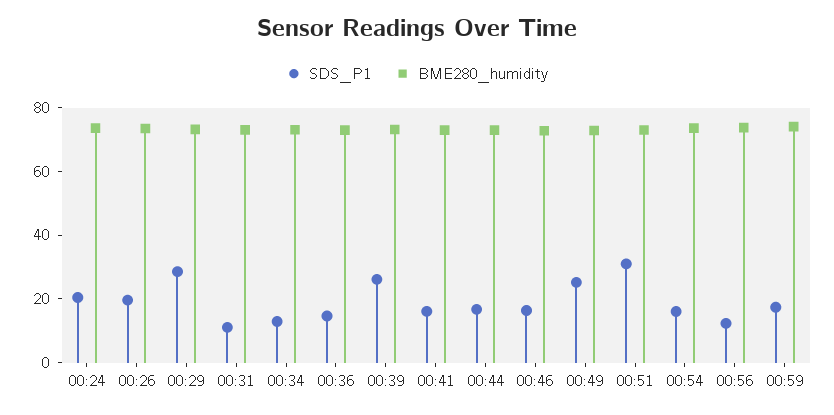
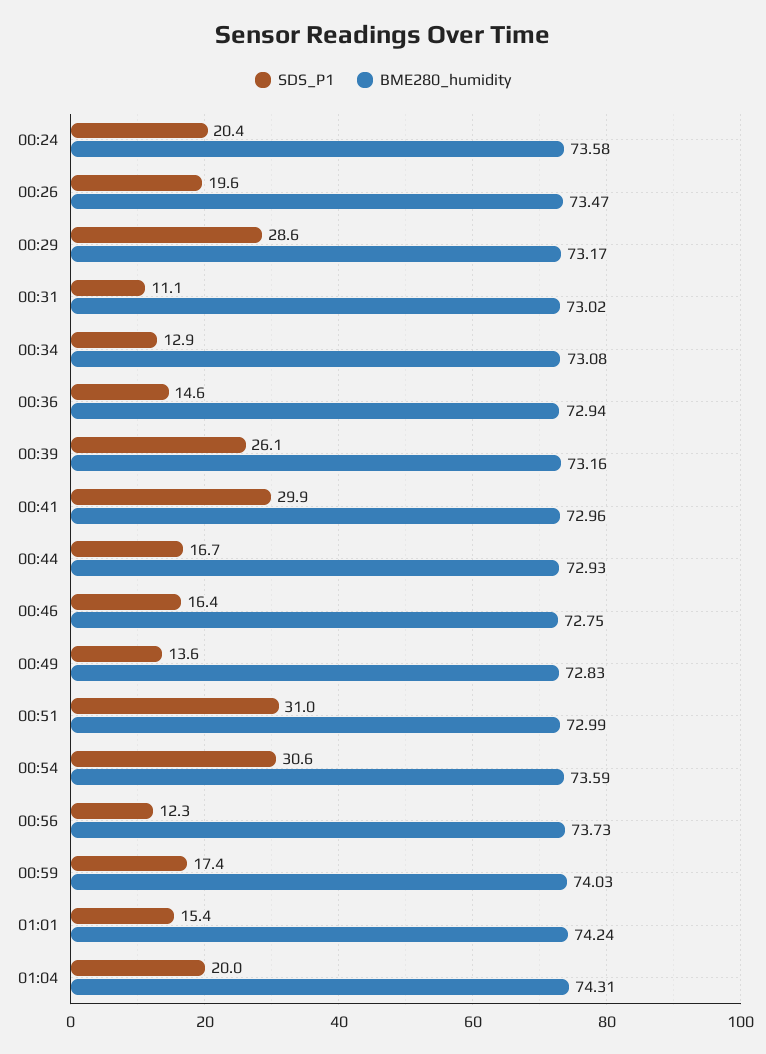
SDS_P1, 00:41: 15 -> 29.9
SDS_P1, 00:49: 25 -> 13.6
SDS_P1, 00:54: 15 -> 30.6
SDS_P1, 01:01: none -> 15.4
BME280_humidity, 01:01: none -> 74.24
SDS_P1, 01:04: none -> 20
BME280_humidity, 01:04: none -> 74.31

